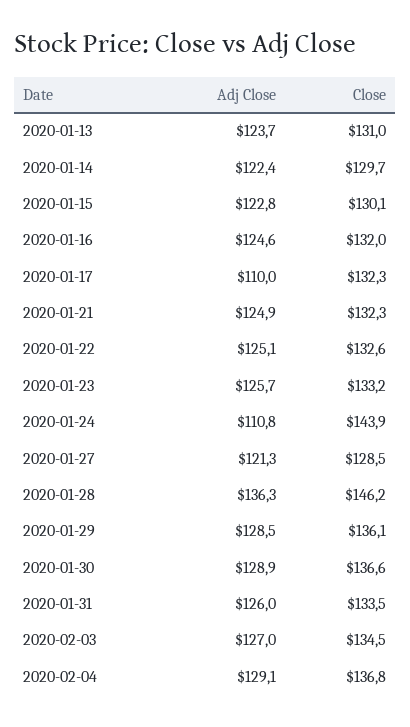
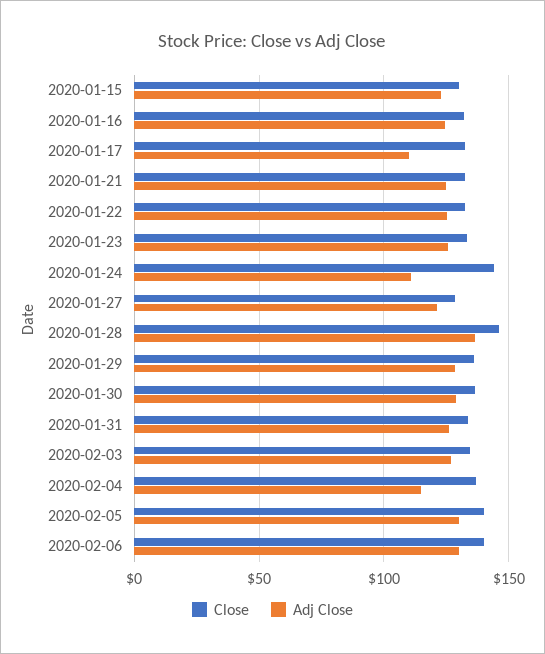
Adj Close, 2020-01-13: 123.7 -> none
Close, 2020-01-13: 131 -> none
Adj Close, 2020-01-14: 122.4 -> none
Close, 2020-01-14: 129.7 -> none
Adj Close, 2020-02-04: 129.1 -> 115
Close, 2020-02-05: none -> 140
Adj Close, 2020-02-05: none -> 130
Close, 2020-02-06: none -> 140
Adj Close, 2020-02-06: none -> 130

